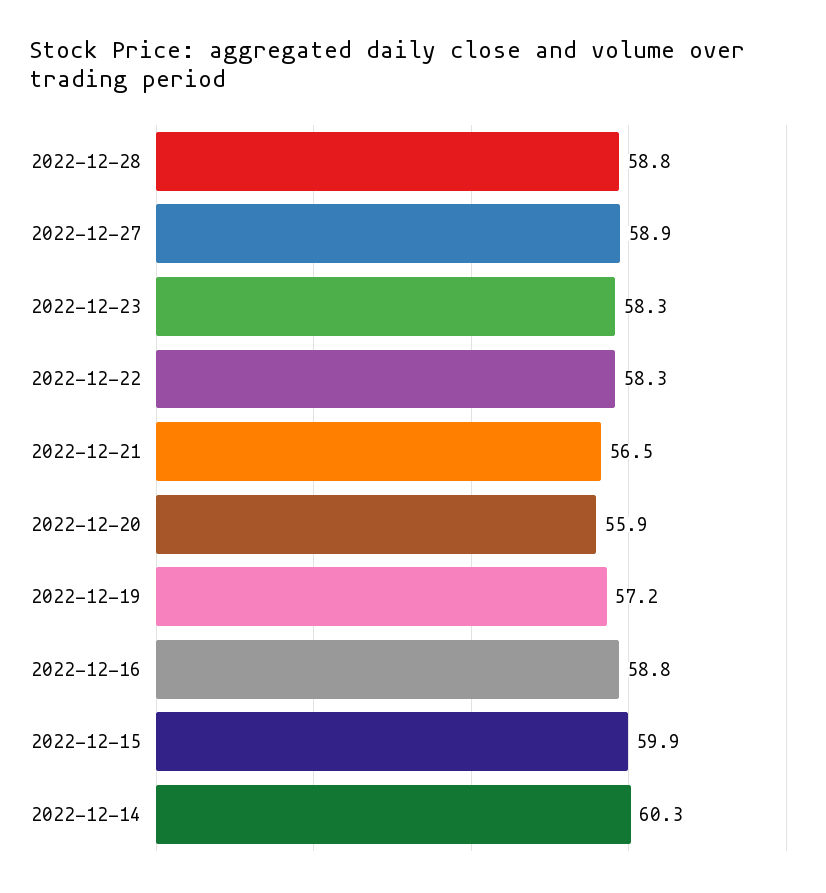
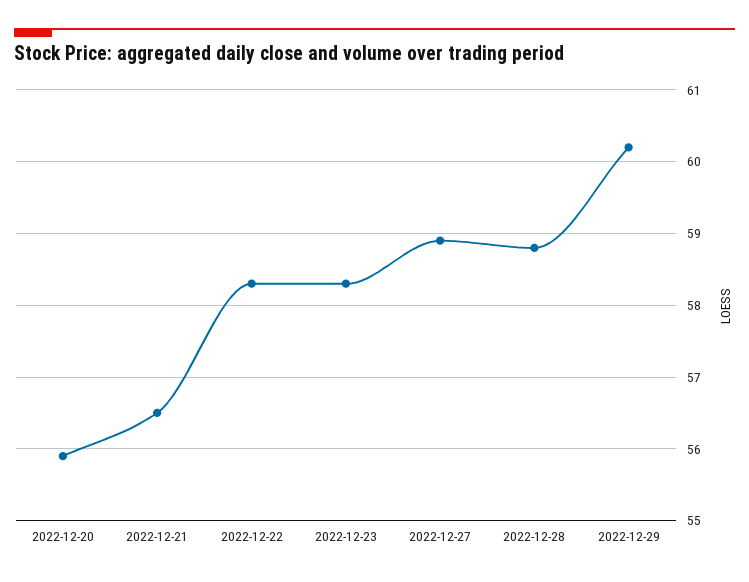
2022-12-19: 57.2 -> none
2022-12-16: 58.8 -> none
2022-12-15: 59.9 -> none
2022-12-14: 60.3 -> none
2022-12-29: none -> 60.2

